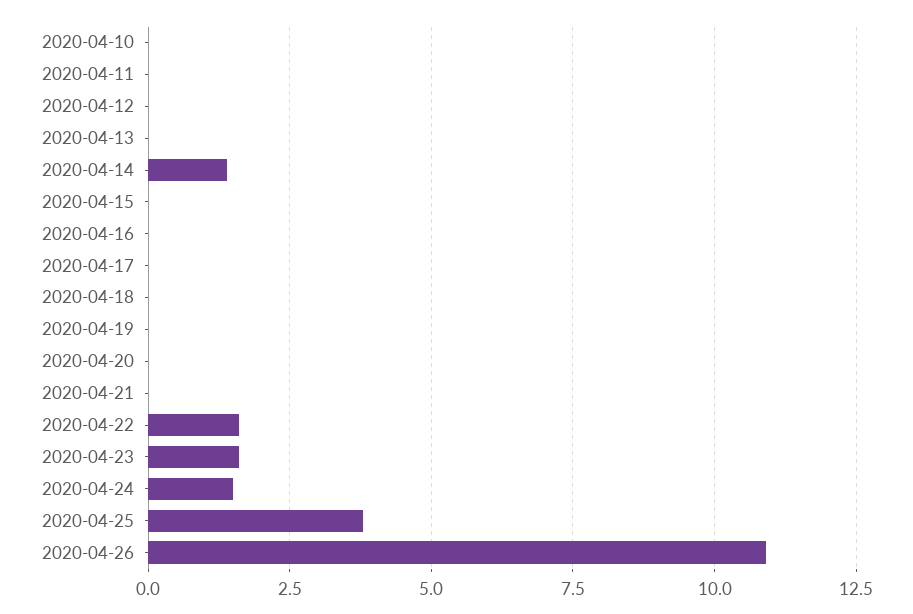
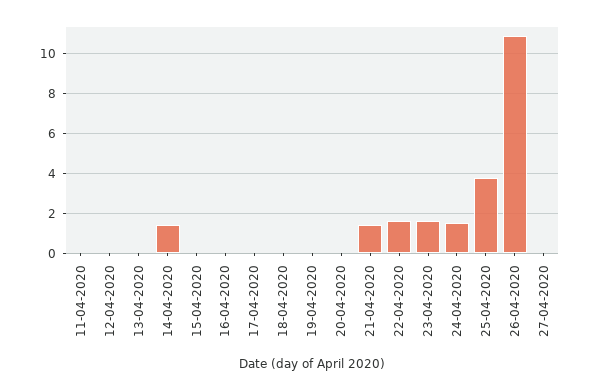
2020-04-10: 0 -> none
2020-04-21: 0 -> 1.5
27-04-2020: none -> 0

